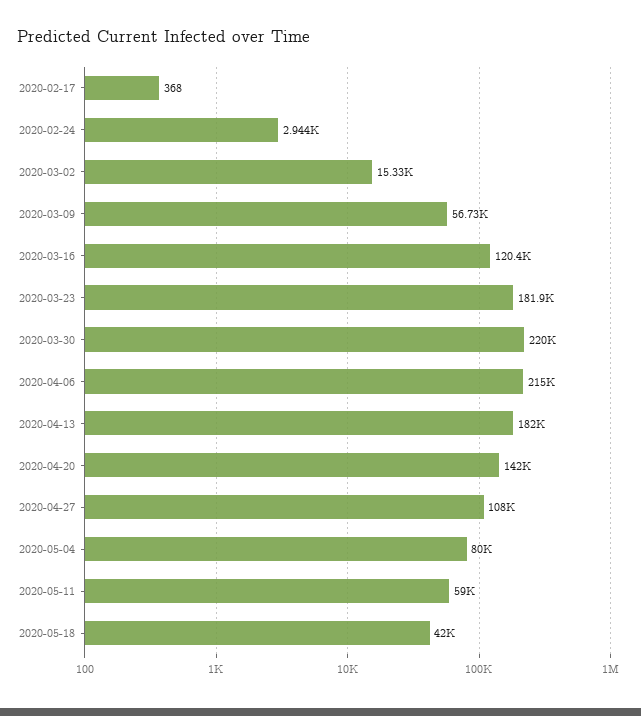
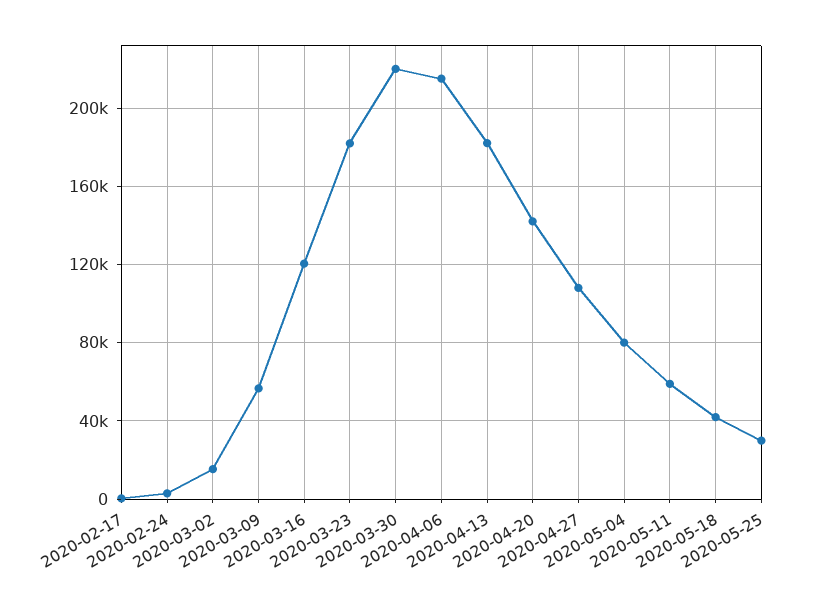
2020-05-25: none -> 30000

